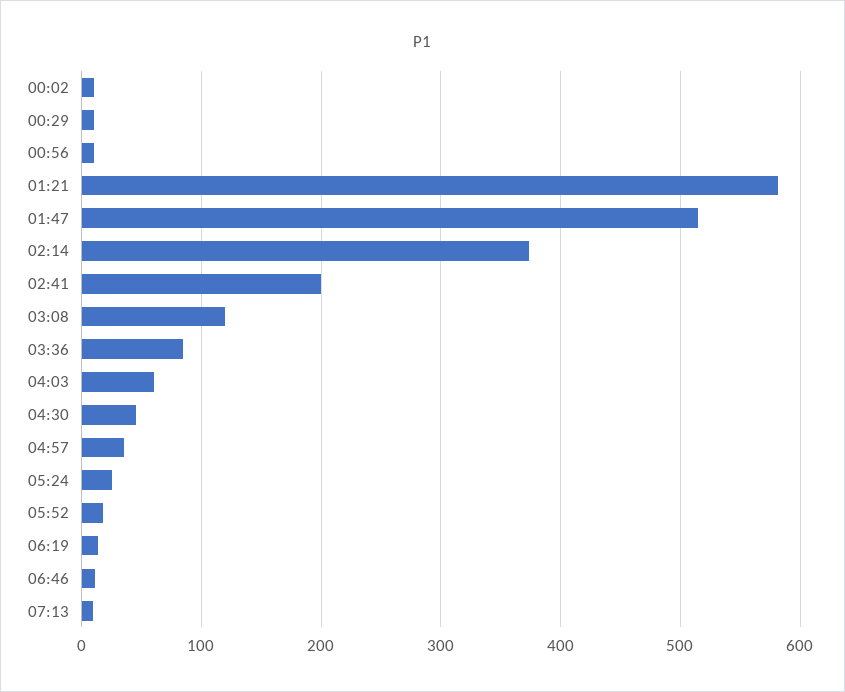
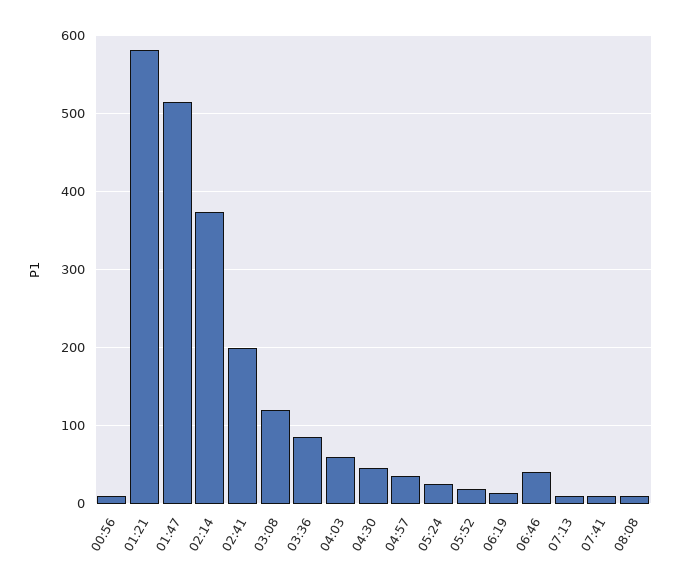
00:02: 10 -> none
00:29: 10 -> none
06:46: 10 -> 40
07:41: none -> 10
08:08: none -> 10

